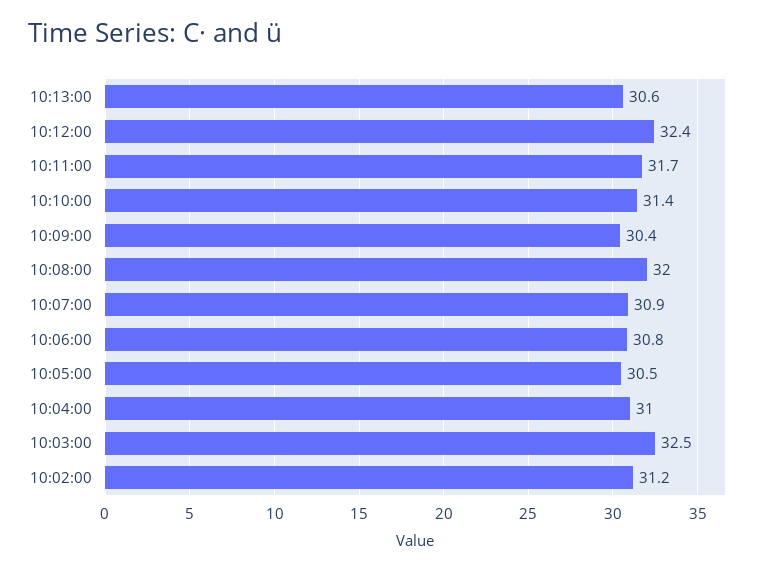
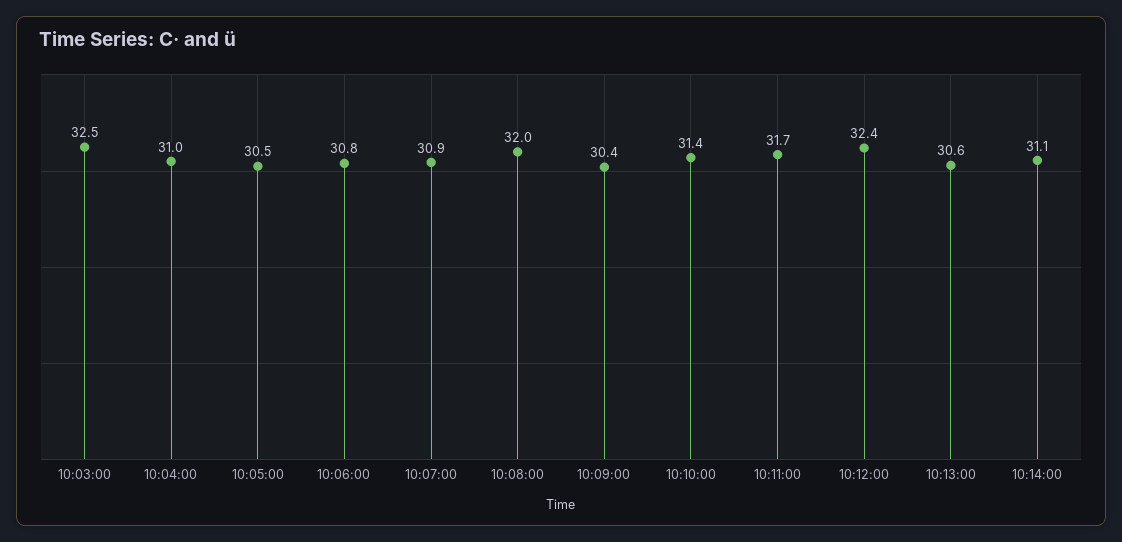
10:02:00: 31.2 -> none
10:14:00: none -> 31.1

